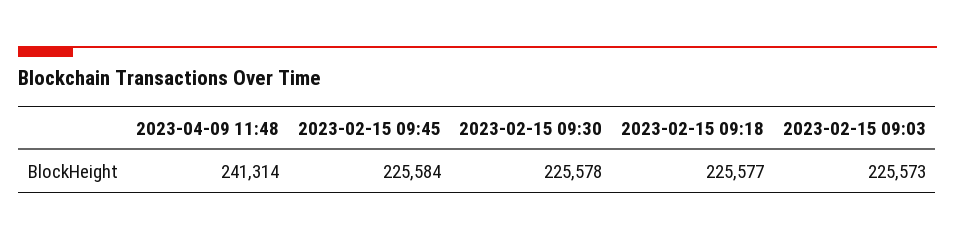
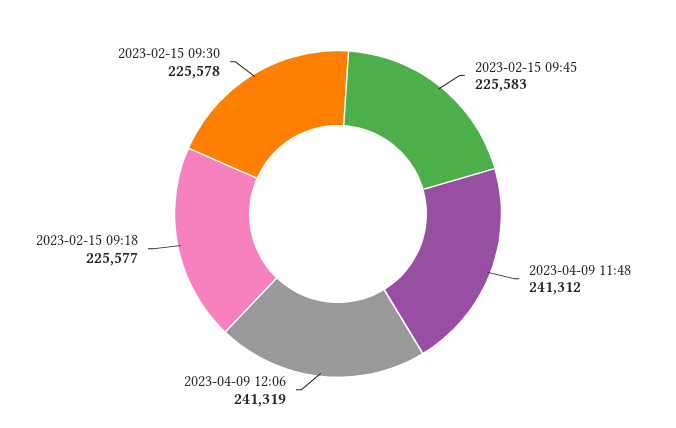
2023-04-09 11:48: 241314 -> 241312
2023-02-15 09:45: 225584 -> 225583
2023-02-15 09:03: 225573 -> none
2023-04-09 12:06: none -> 241319

